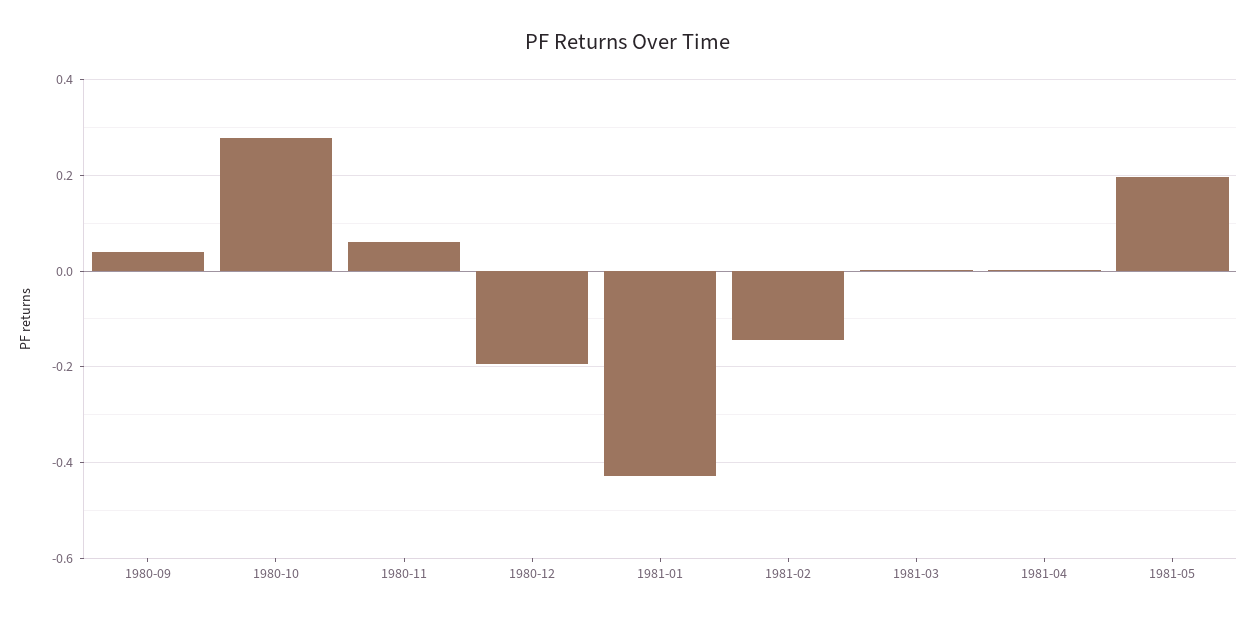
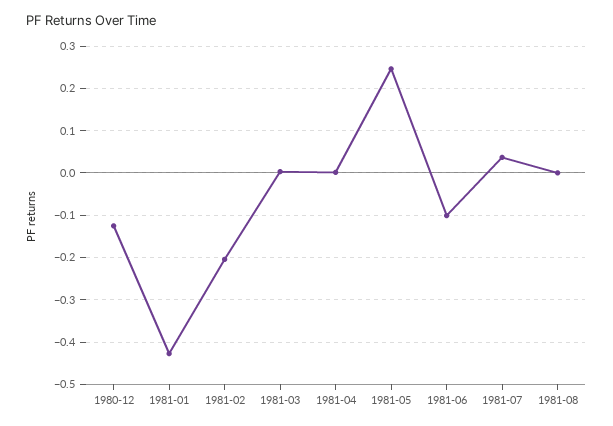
1980-09: 0.04 -> none
1980-10: 0.28 -> none
1980-11: 0.06 -> none
1980-12: -0.2 -> -0.12
1981-02: -0.14 -> -0.2
1981-05: 0.2 -> 0.24
1981-06: none -> -0.1
1981-07: none -> 0.04
1981-08: none -> 0

